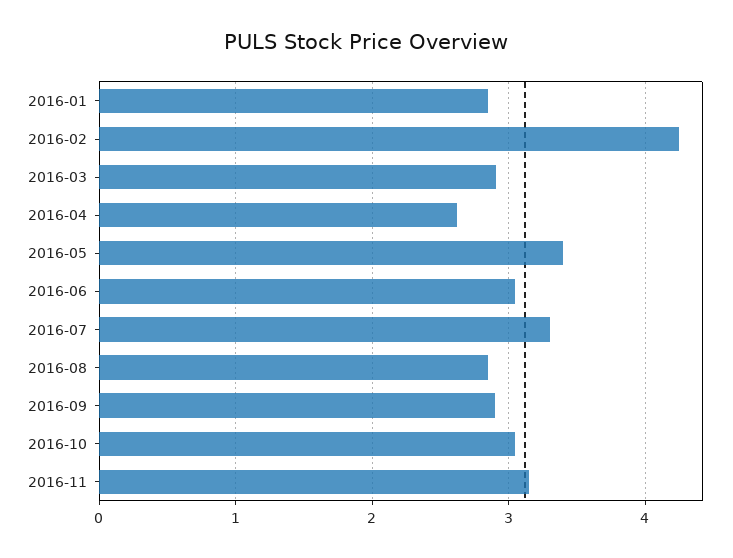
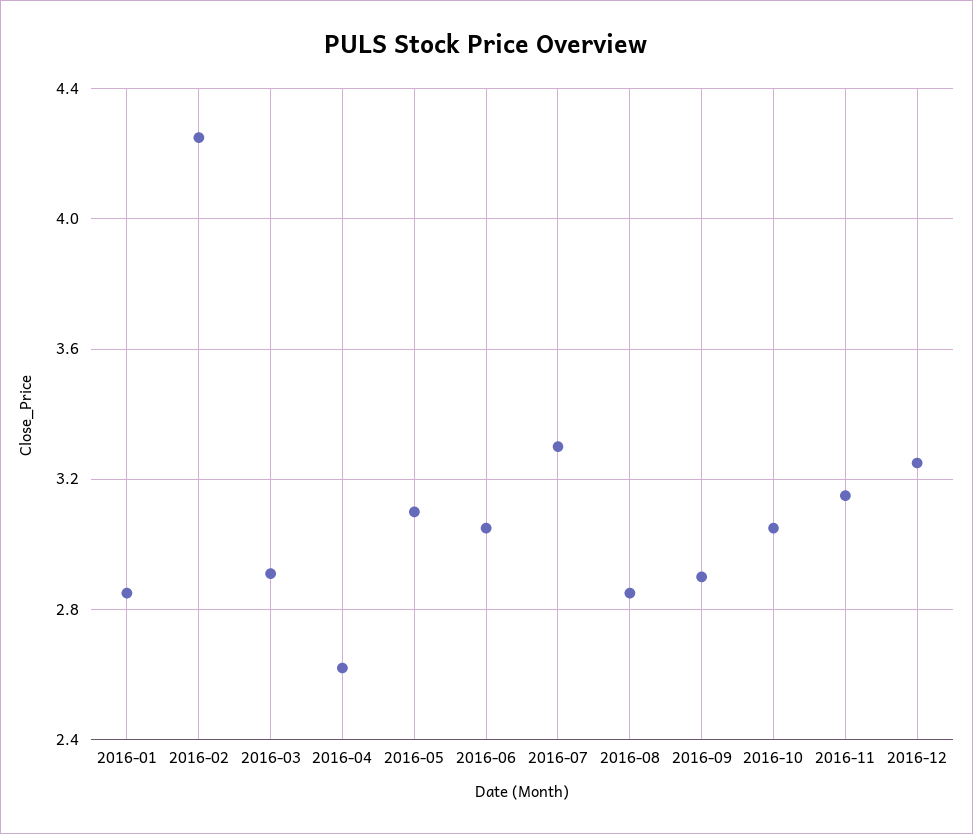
2016-05: 3.4 -> 3.1
2016-12: none -> 3.25

